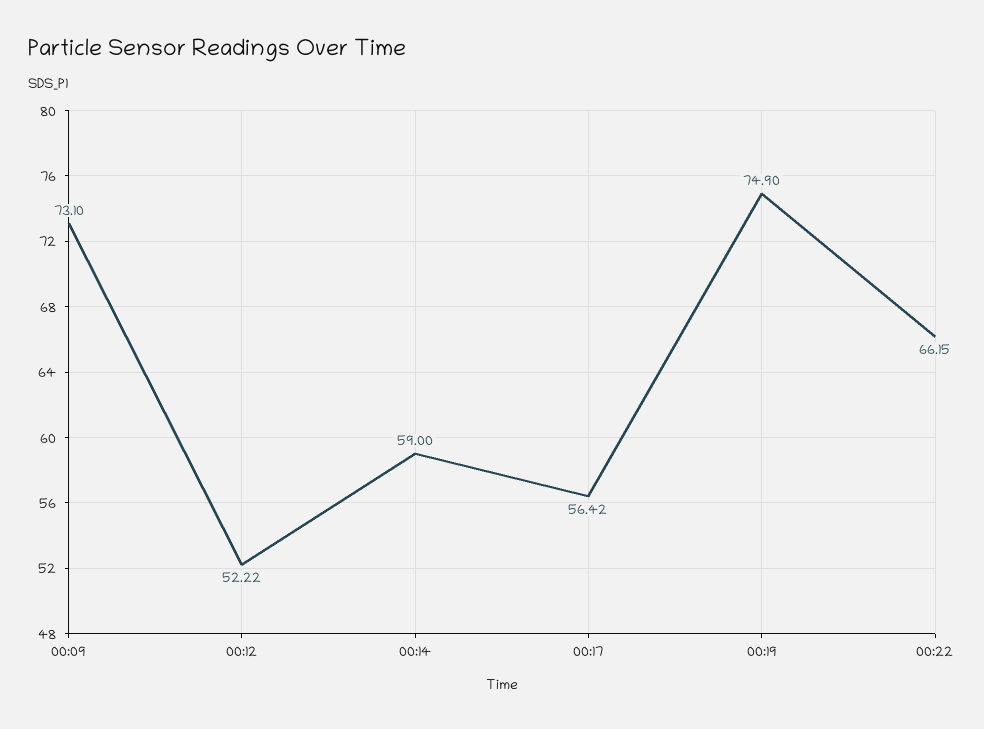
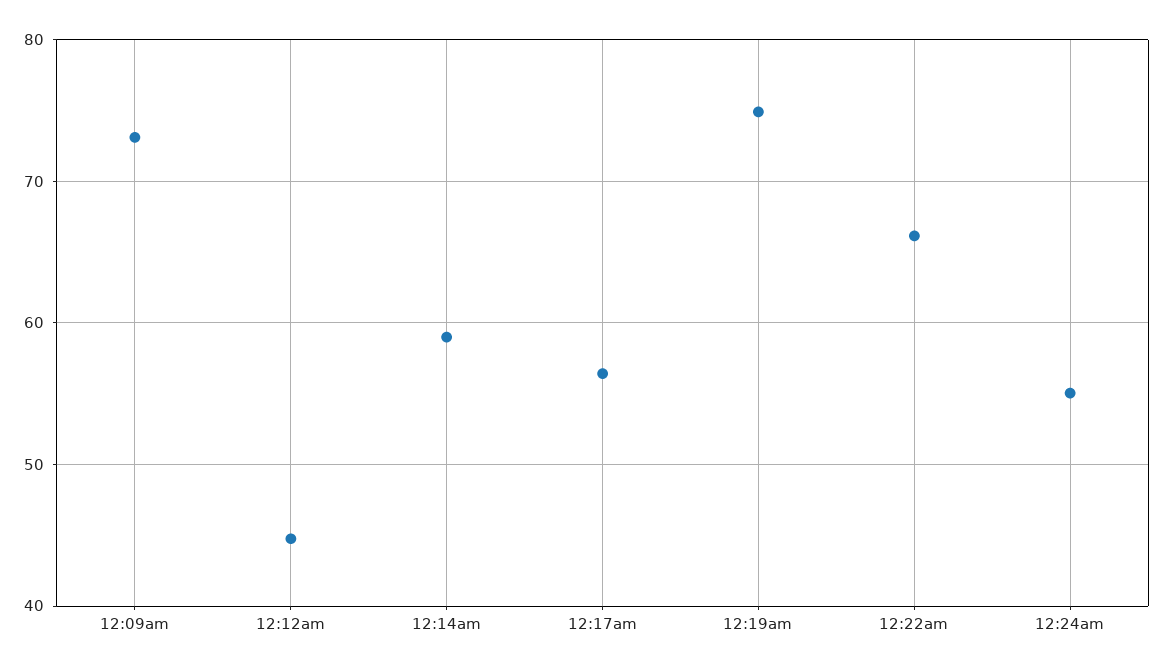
00:12: 52.22 -> 45
12:24am: none -> 55

